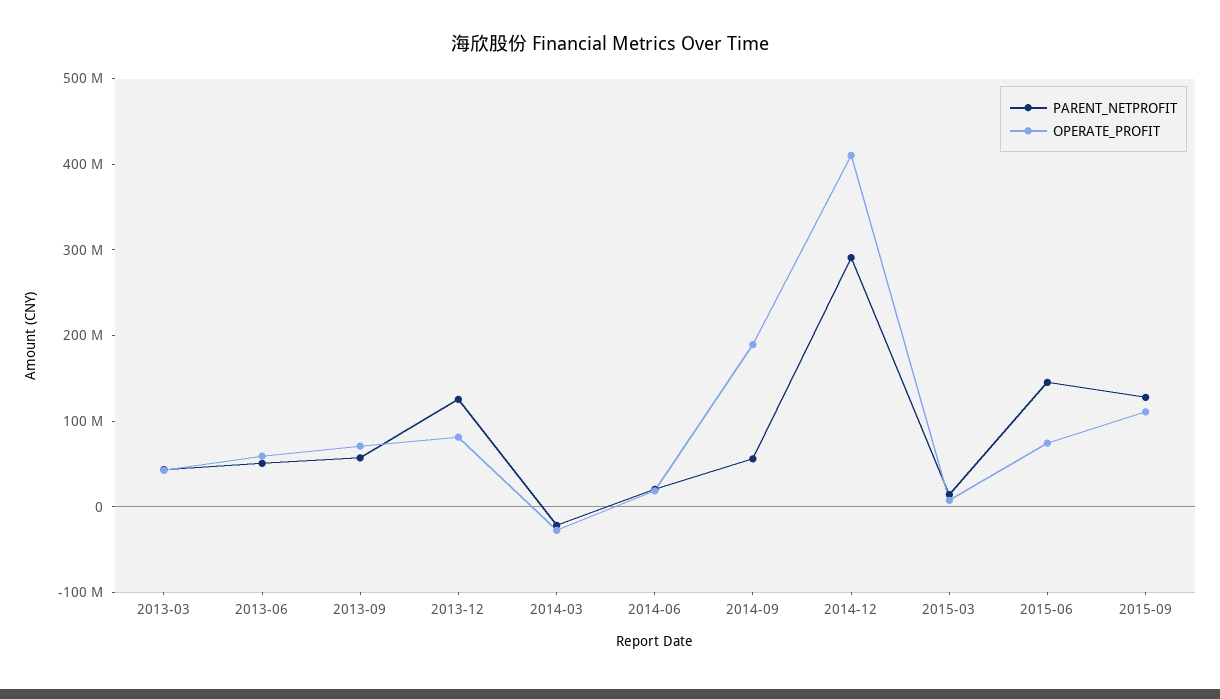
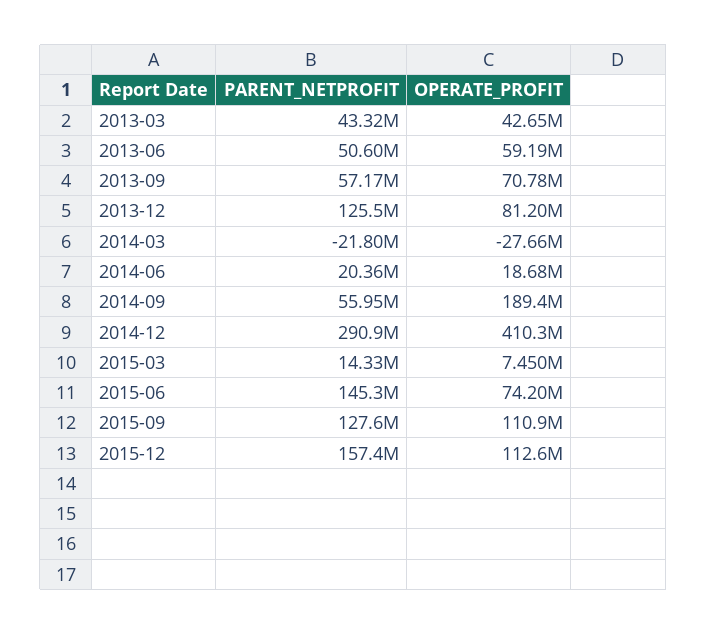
PARENT_NETPROFIT, 2015-12: none -> 157400000
OPERATE_PROFIT, 2015-12: none -> 112600000

